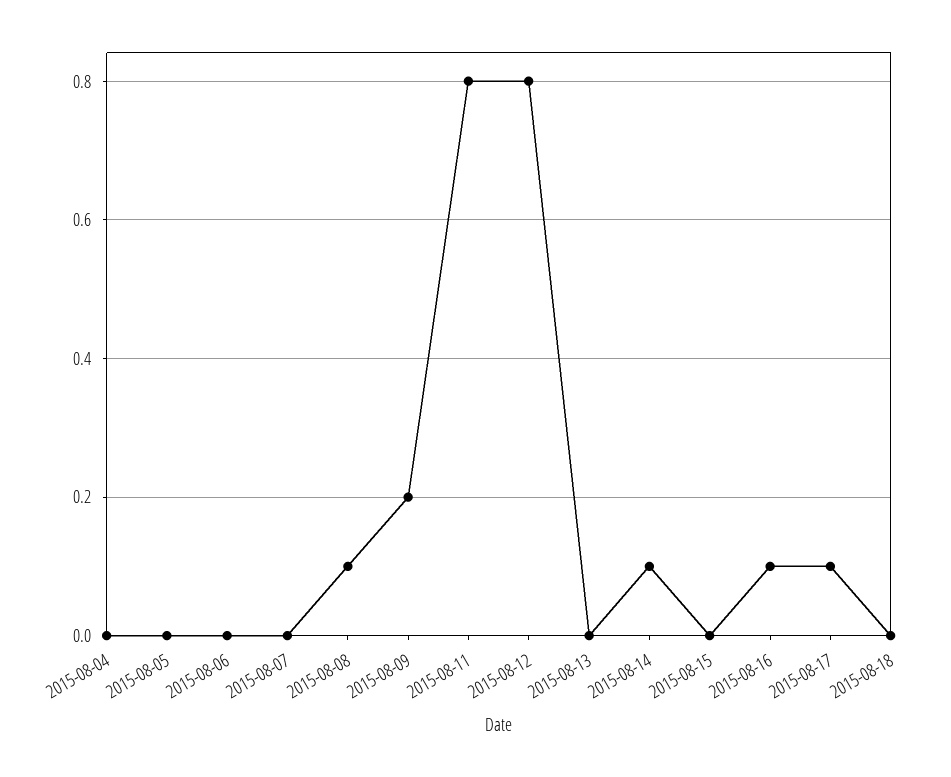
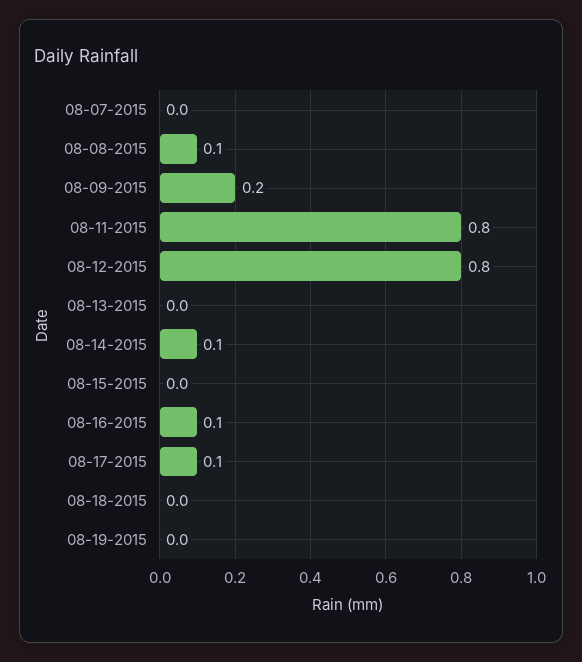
2015-08-04: 0 -> none
2015-08-05: 0 -> none
2015-08-06: 0 -> none
08-19-2015: none -> 0

